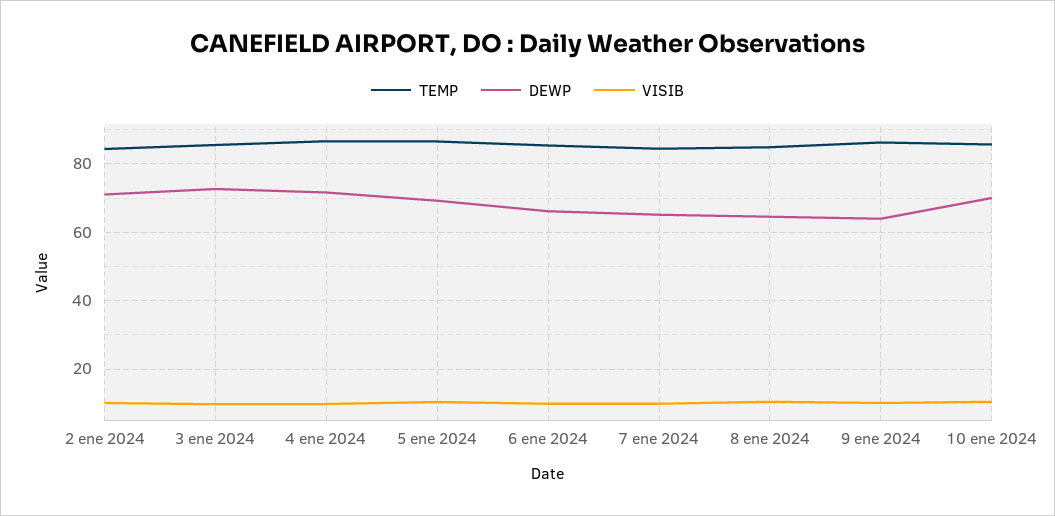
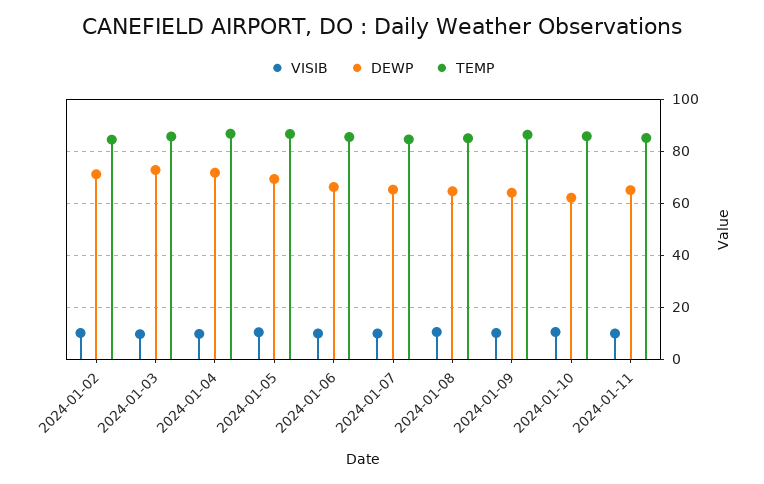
DEWP, 10 ene 2024: 70 -> 62.5
VISIB, 2024-01-11: none -> 10
DEWP, 2024-01-11: none -> 65
TEMP, 2024-01-11: none -> 85

